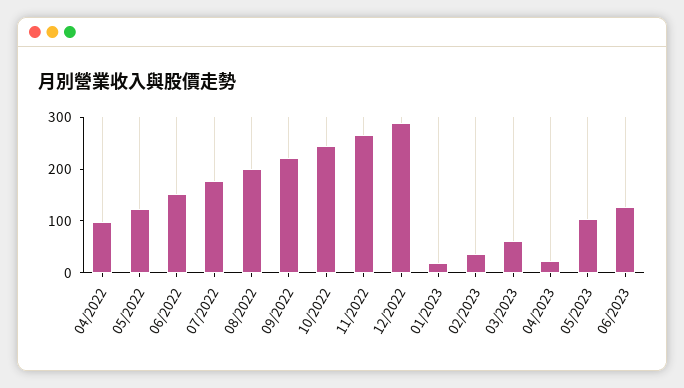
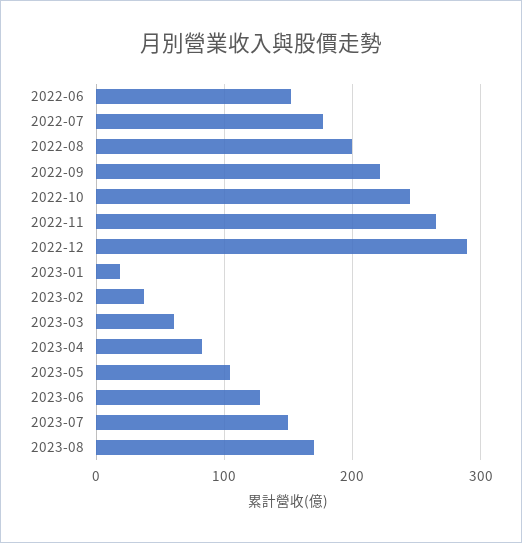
04/2022: 100 -> none
05/2022: 120 -> none
04/2023: 20 -> 80
2023-07: none -> 150
2023-08: none -> 170

